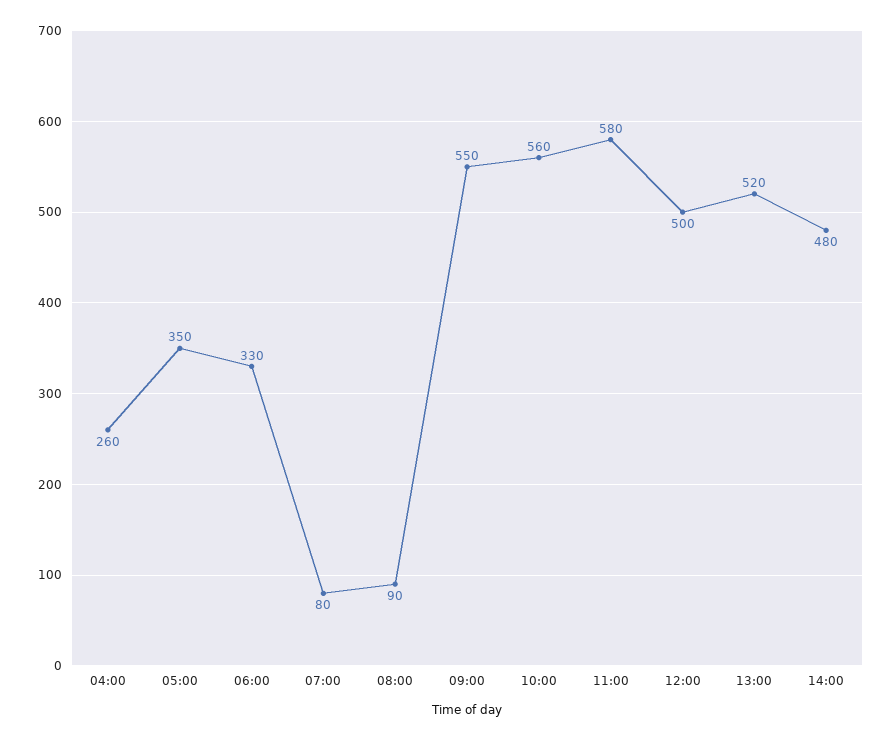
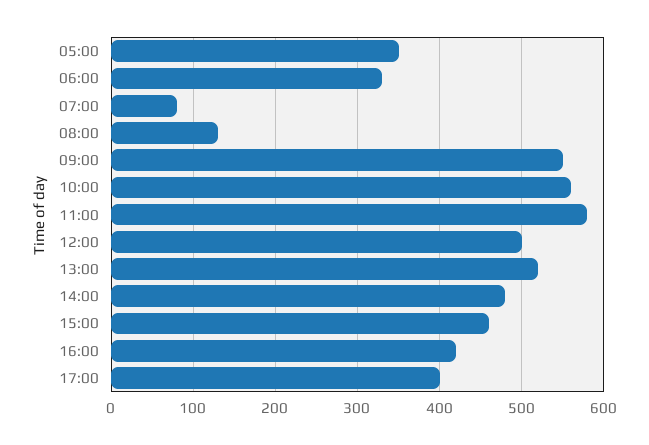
04:00: 260 -> none
08:00: 90 -> 130
15:00: none -> 460
16:00: none -> 420
17:00: none -> 400

